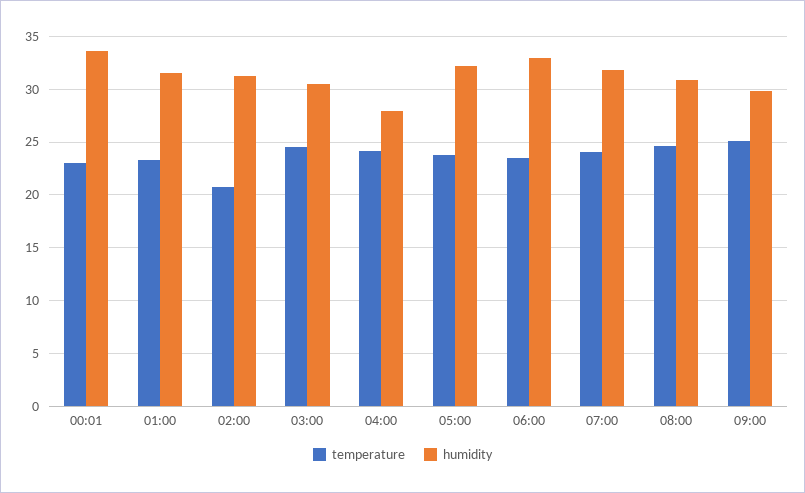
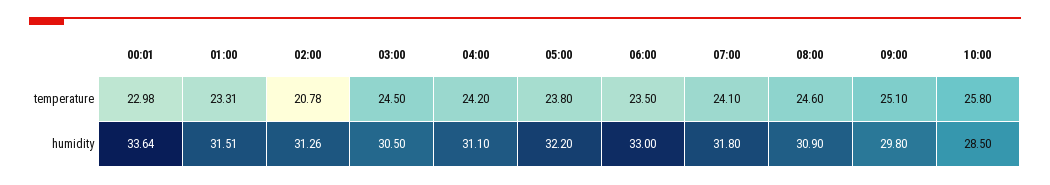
humidity, 04:00: 28 -> 31.1
temperature, 10:00: none -> 25.8
humidity, 10:00: none -> 28.5

